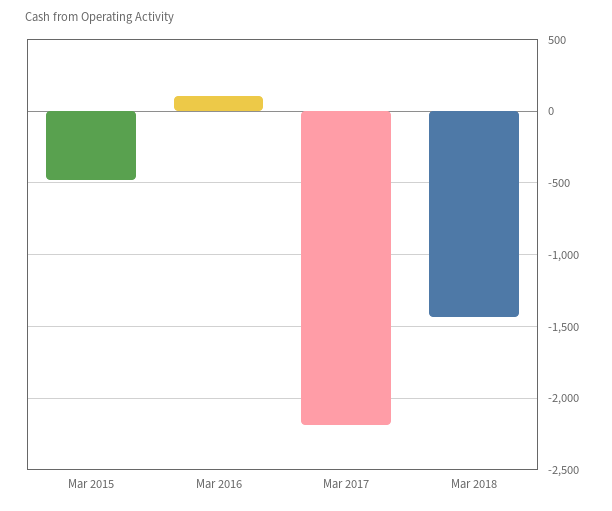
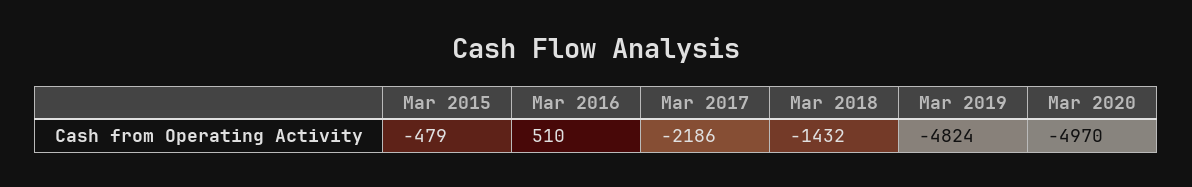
Mar 2016: 100 -> 510
Mar 2019: none -> -4824
Mar 2020: none -> -4970

